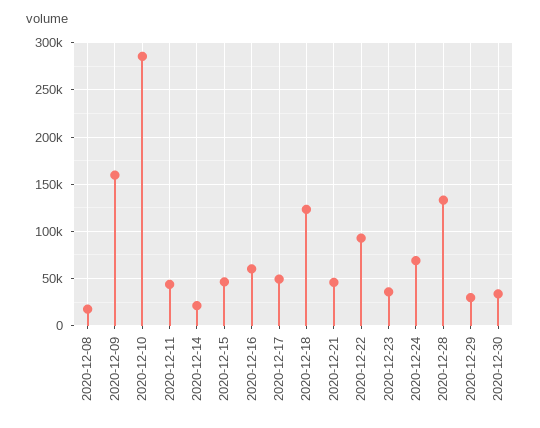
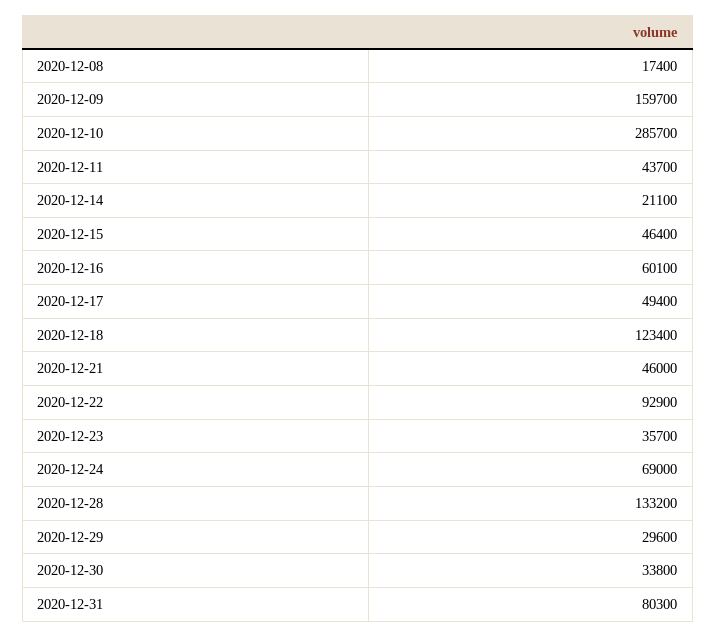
2020-12-31: none -> 80300

